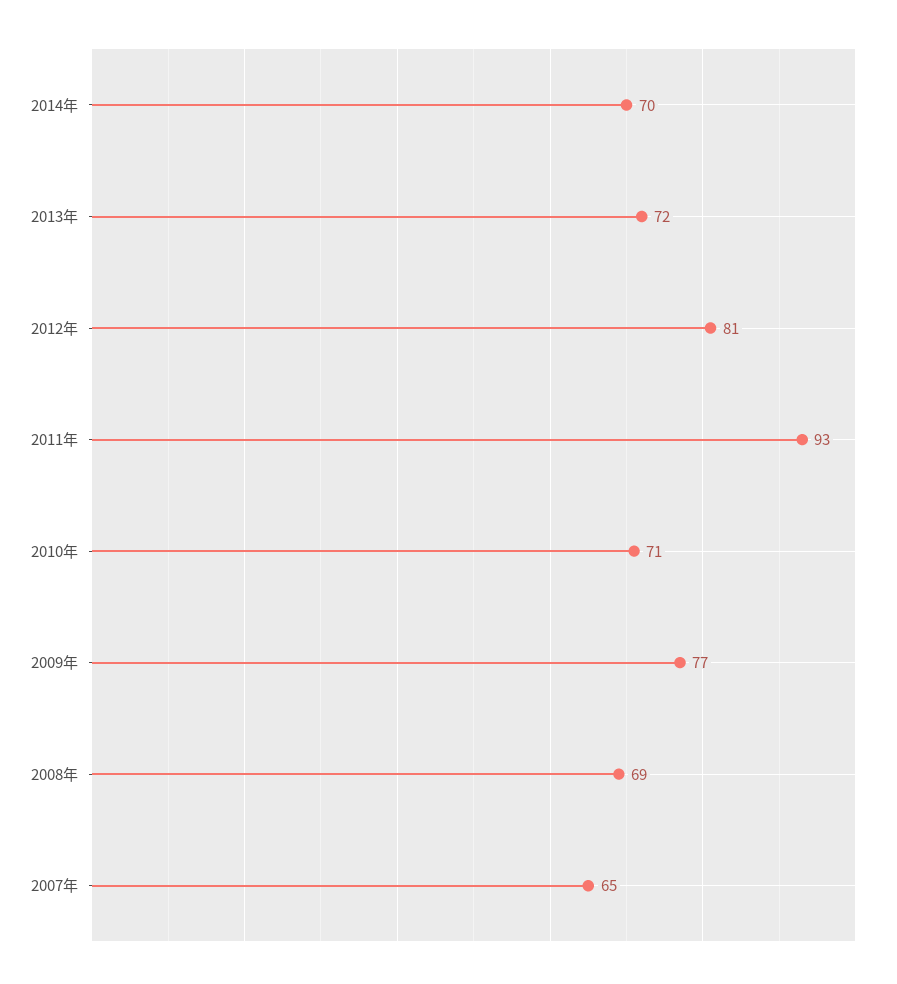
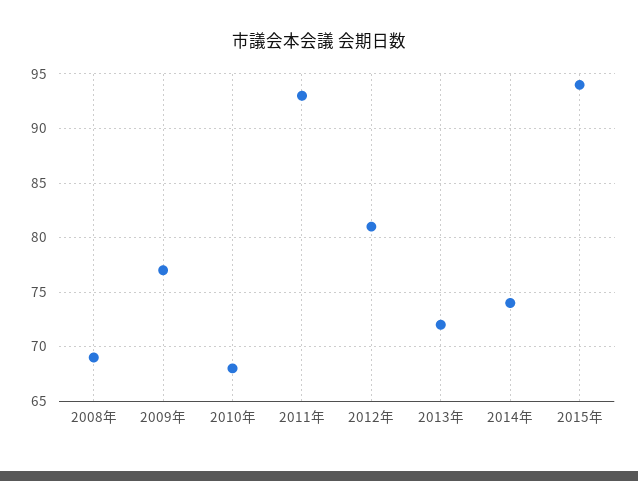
2014年: 70 -> 74
2010年: 71 -> 68
2007年: 65 -> none
2015年: none -> 94

